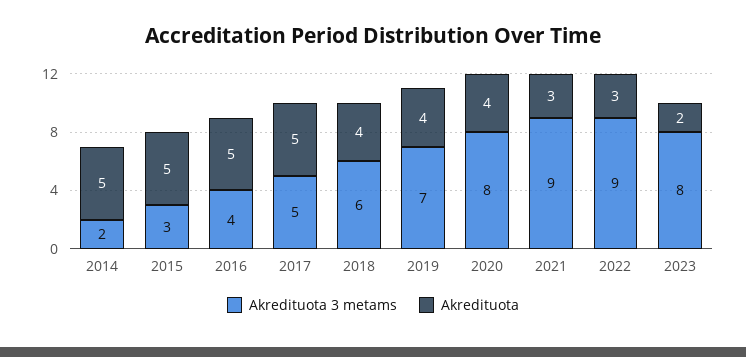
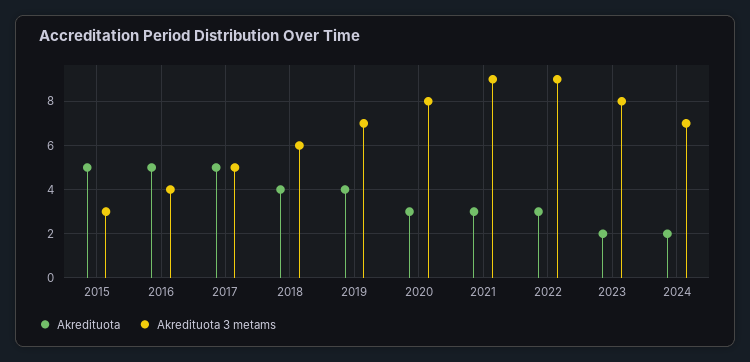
Akredituota 3 metams, 2014: 2 -> none
Akredituota, 2014: 5 -> none
Akredituota, 2020: 4 -> 3
Akredituota, 2024: none -> 2
Akredituota 3 metams, 2024: none -> 7

